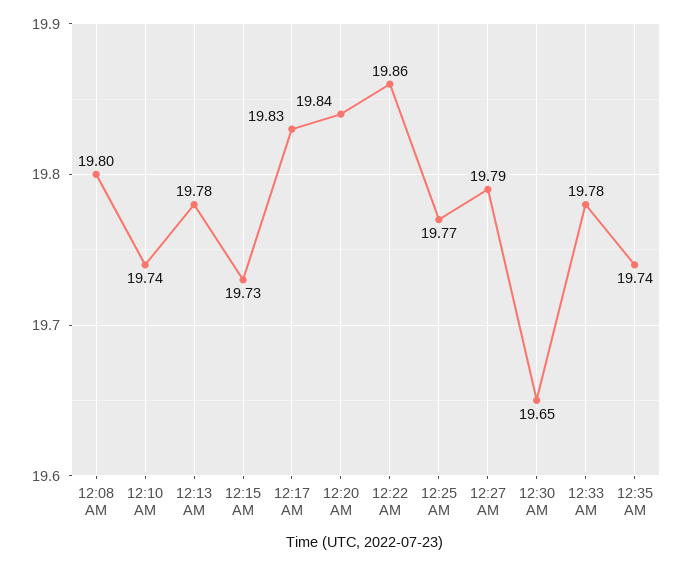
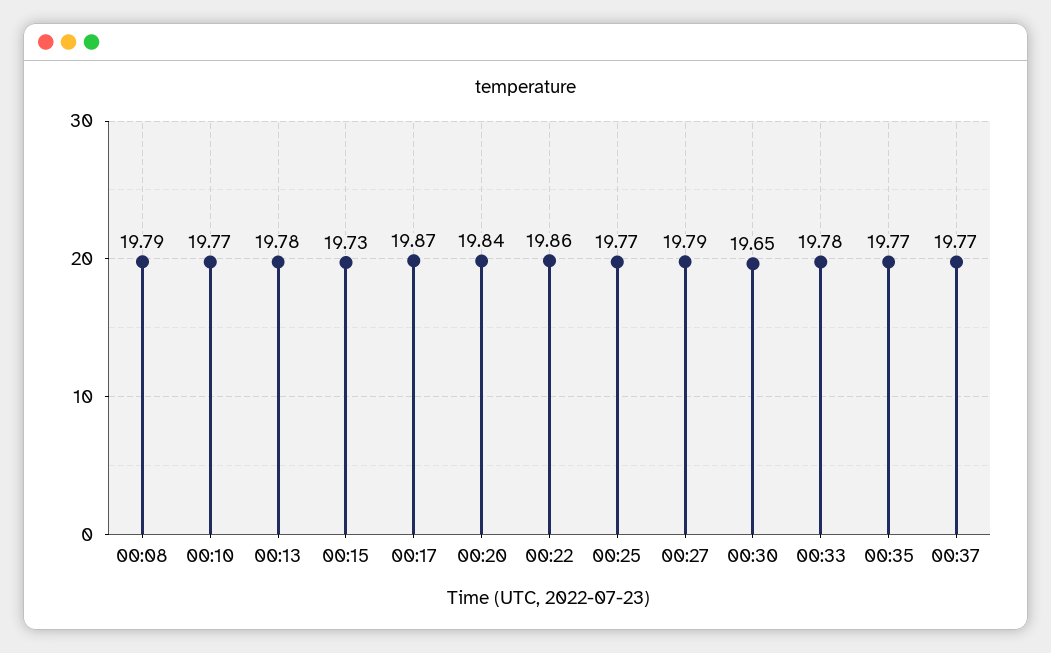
12:08 AM: 19.8 -> 19.79
12:10 AM: 19.74 -> 19.77
12:17 AM: 19.83 -> 19.87
12:35 AM: 19.74 -> 19.77
00:37: none -> 19.77

